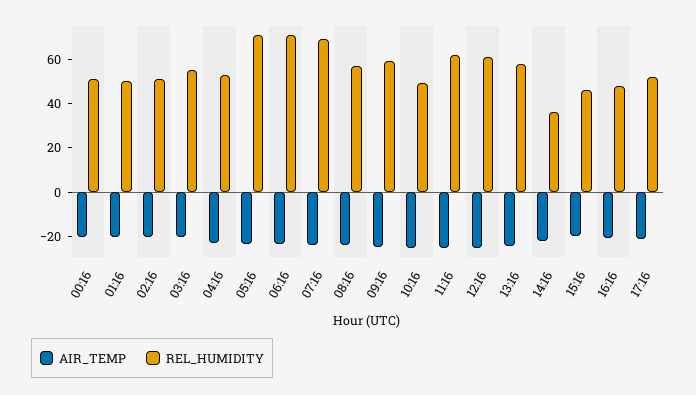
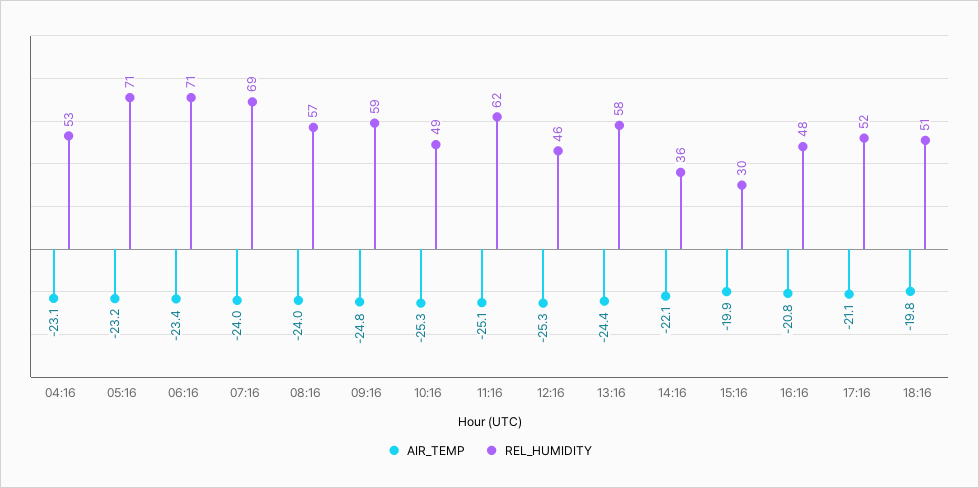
AIR_TEMP, 00:16: -20 -> none
REL_HUMIDITY, 00:16: 50 -> none
AIR_TEMP, 01:16: -20 -> none
REL_HUMIDITY, 01:16: 50 -> none
AIR_TEMP, 02:16: -20 -> none
REL_HUMIDITY, 02:16: 50 -> none
AIR_TEMP, 03:16: -20 -> none
REL_HUMIDITY, 03:16: 55 -> none
REL_HUMIDITY, 12:16: 60 -> 46
REL_HUMIDITY, 15:16: 45 -> 30
AIR_TEMP, 18:16: none -> -19.8
REL_HUMIDITY, 18:16: none -> 51

